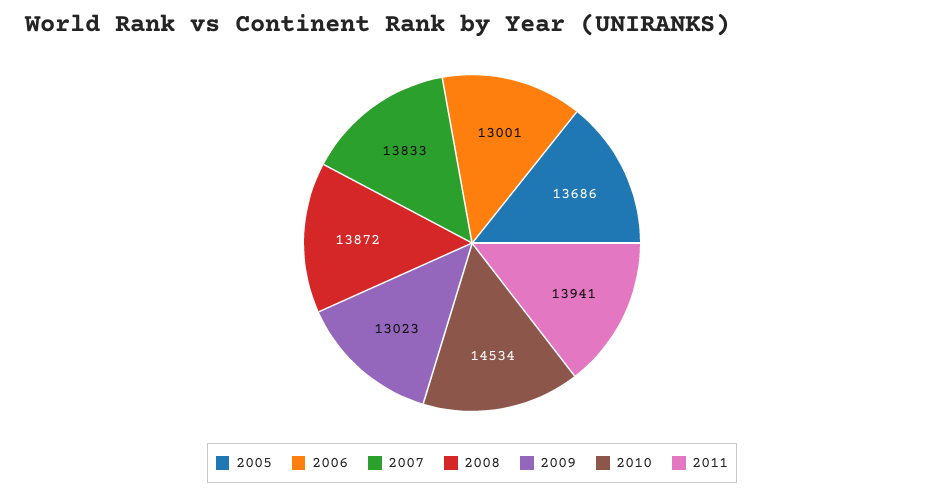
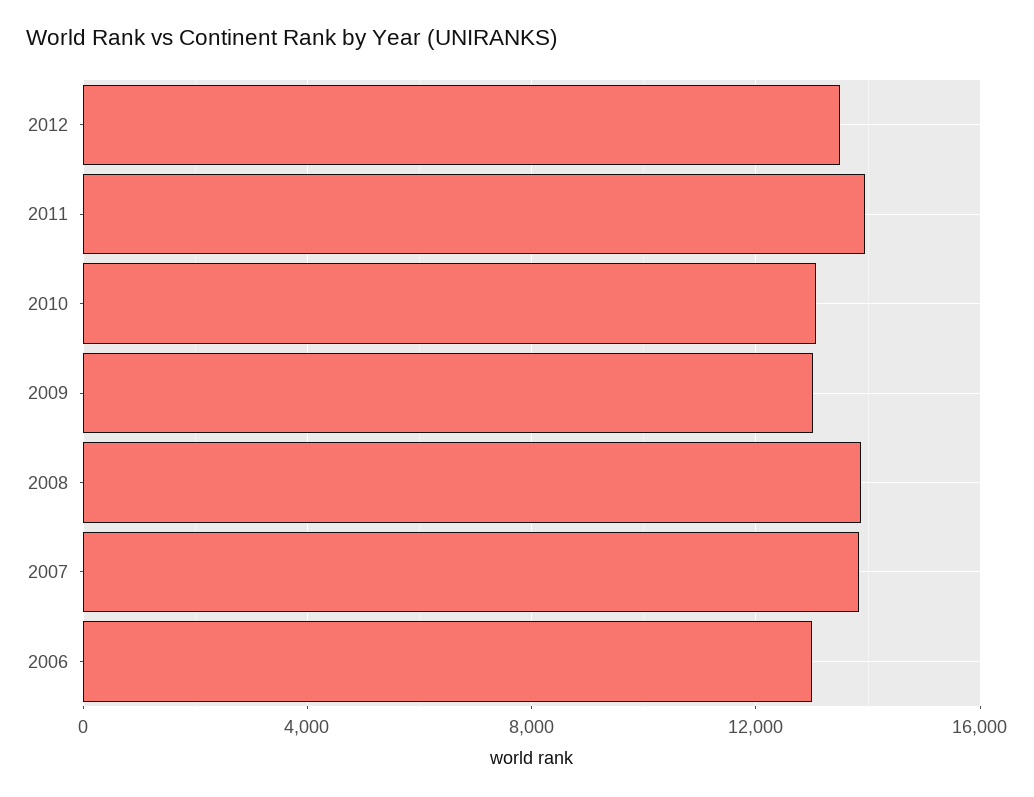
2005: 13686 -> none
2010: 14534 -> 13000
2012: none -> 13500

